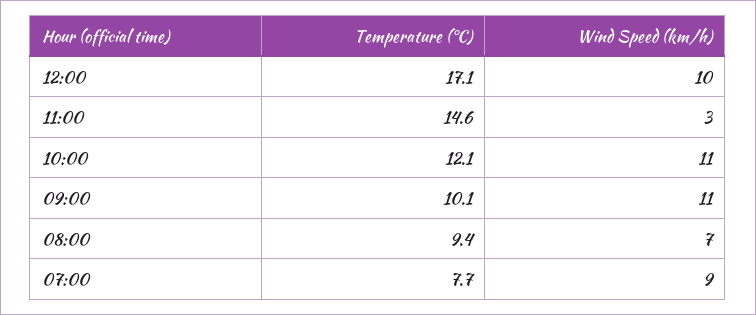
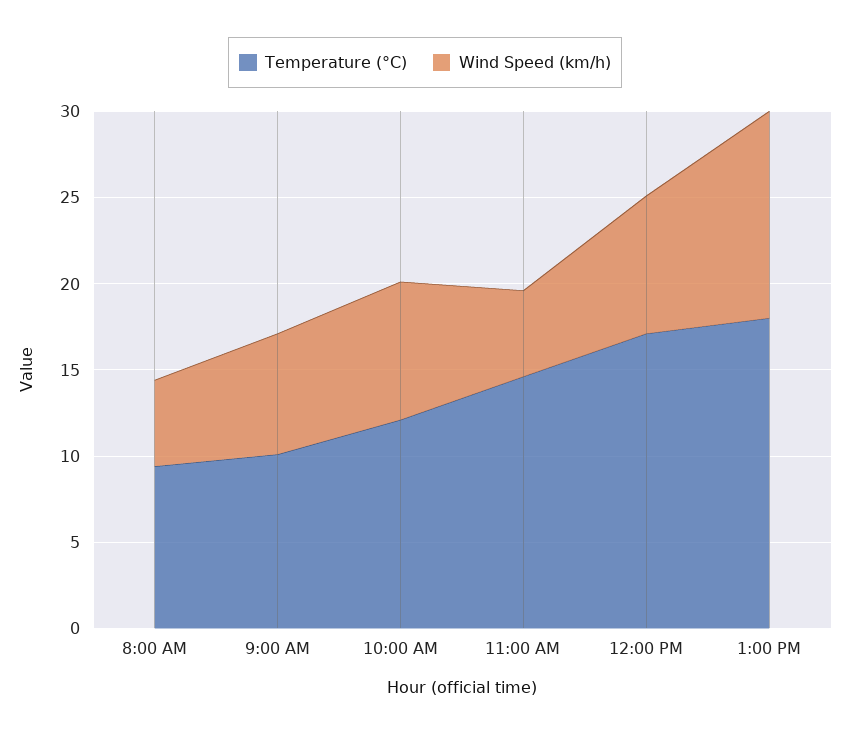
Wind Speed (km/h), 12:00: 10 -> 8
Wind Speed (km/h), 11:00: 3 -> 5
Wind Speed (km/h), 10:00: 11 -> 8
Wind Speed (km/h), 09:00: 11 -> 7
Wind Speed (km/h), 08:00: 7 -> 5
Temperature (°C), 07:00: 7.7 -> none
Wind Speed (km/h), 07:00: 9 -> none
Temperature (°C), 1:00 PM: none -> 18
Wind Speed (km/h), 1:00 PM: none -> 12

